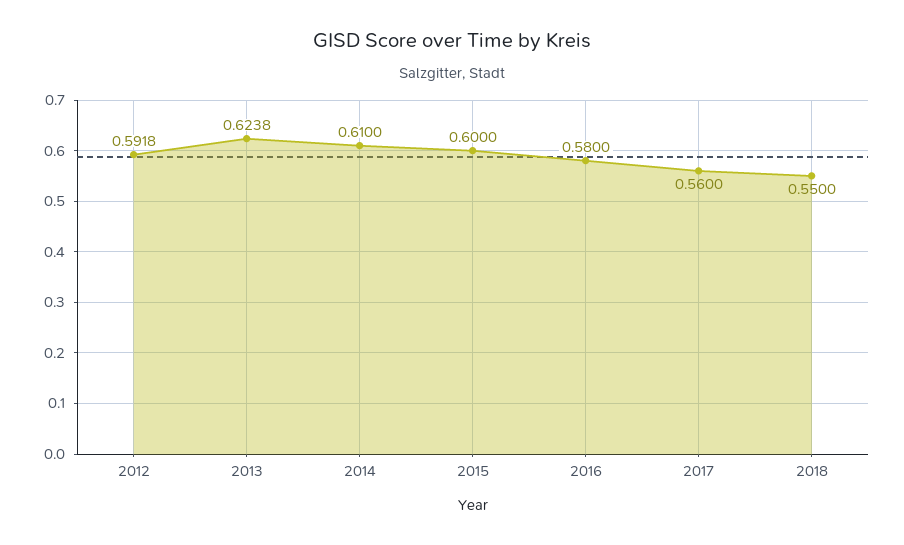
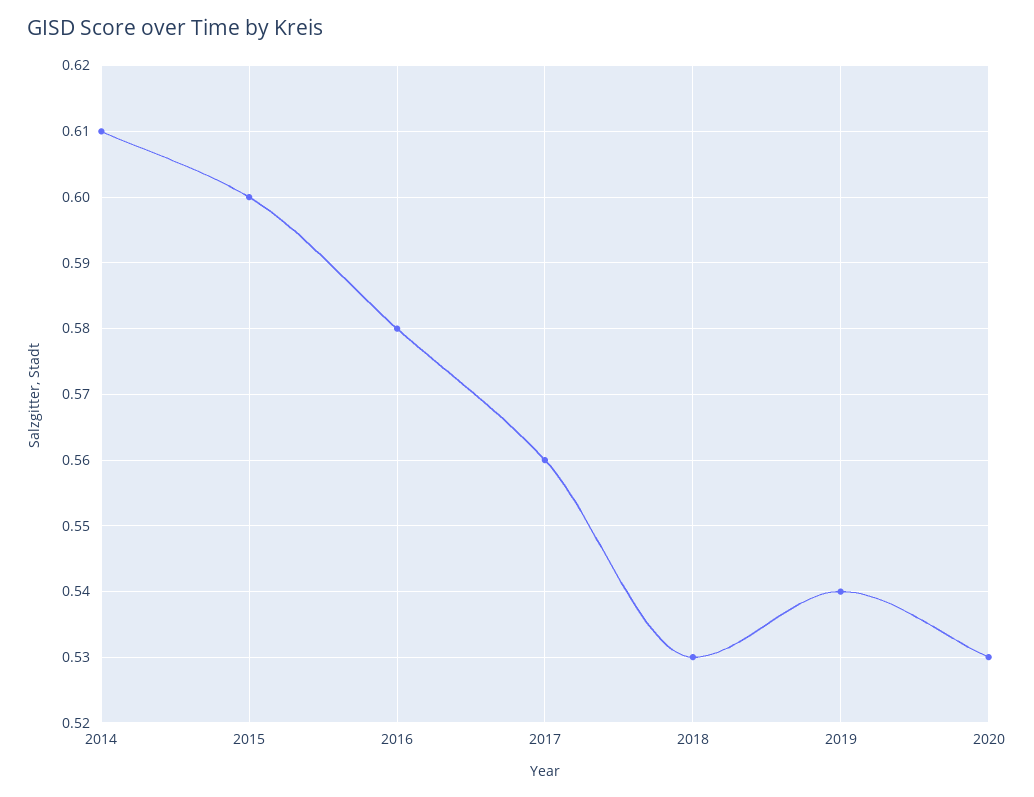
2012: 0.5918 -> none
2013: 0.6238 -> none
2018: 0.55 -> 0.53
2019: none -> 0.54
2020: none -> 0.53

